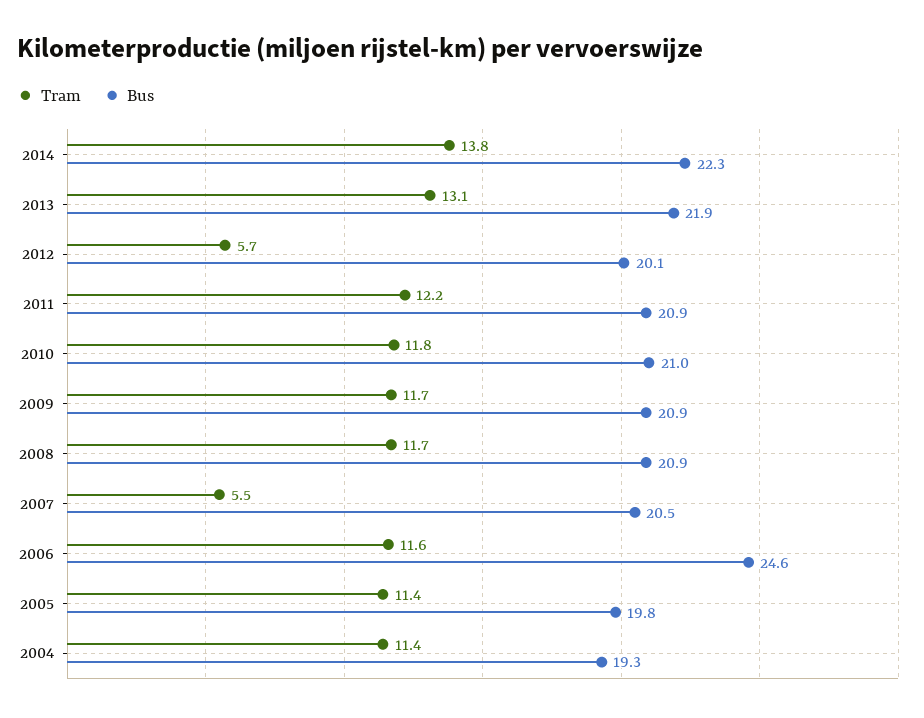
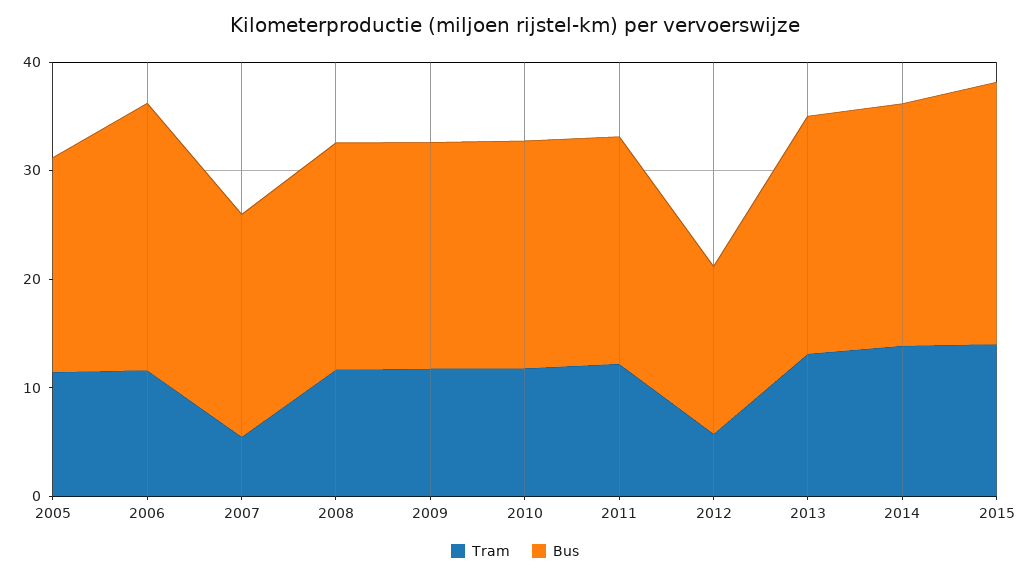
Bus, 2012: 20.1 -> 16
Tram, 2004: 11.4 -> none
Bus, 2004: 19.3 -> none
Tram, 2015: none -> 14
Bus, 2015: none -> 24

